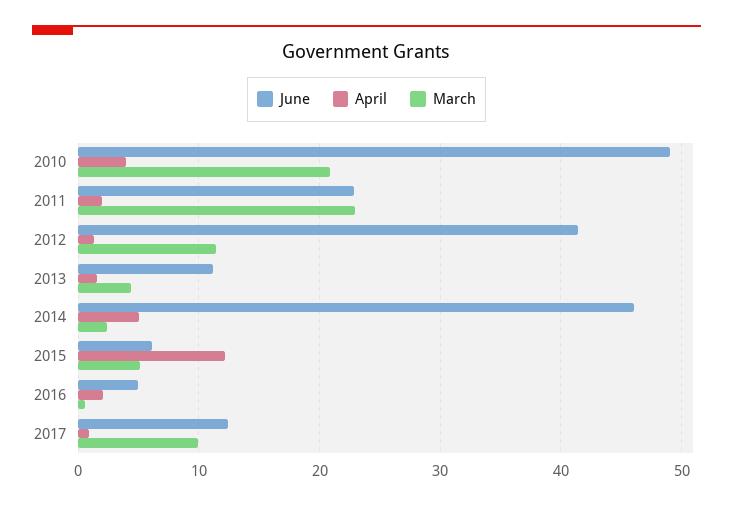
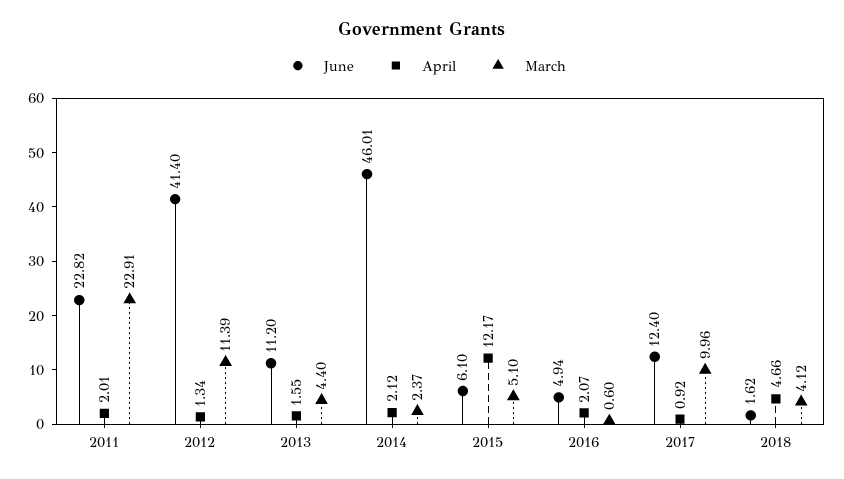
June, 2010: 49 -> none
April, 2010: 4 -> none
March, 2010: 21 -> none
April, 2014: 5 -> 2.12
June, 2018: none -> 1.62
April, 2018: none -> 4.66
March, 2018: none -> 4.12

